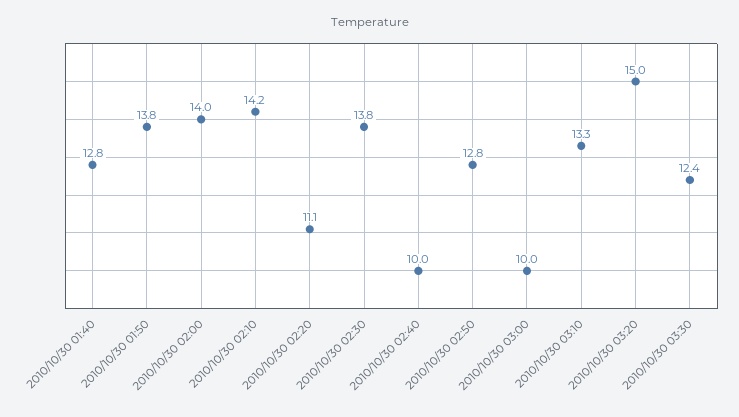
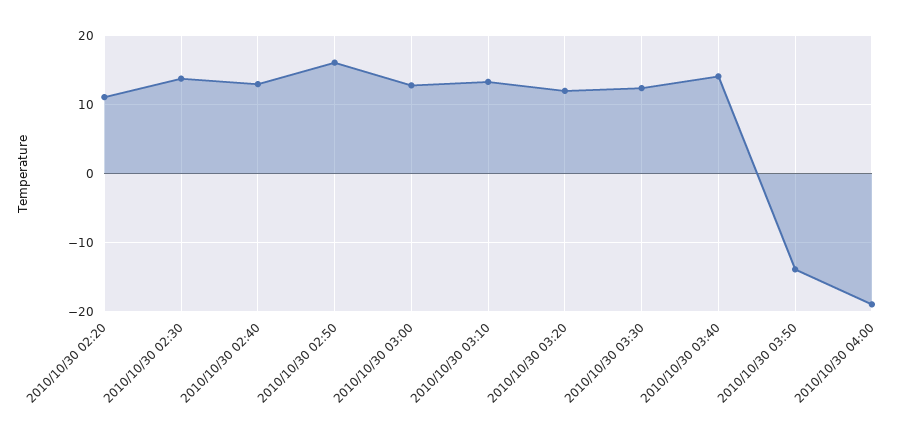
2010/10/30 01:40: 12.8 -> none
2010/10/30 01:50: 13.8 -> none
2010/10/30 02:00: 14 -> none
2010/10/30 02:10: 14.2 -> none
2010/10/30 02:40: 10 -> 13
2010/10/30 02:50: 12.8 -> 16
2010/10/30 03:00: 10 -> 13
2010/10/30 03:20: 15 -> 12
2010/10/30 03:40: none -> 14
2010/10/30 03:50: none -> -14
2010/10/30 04:00: none -> -19

